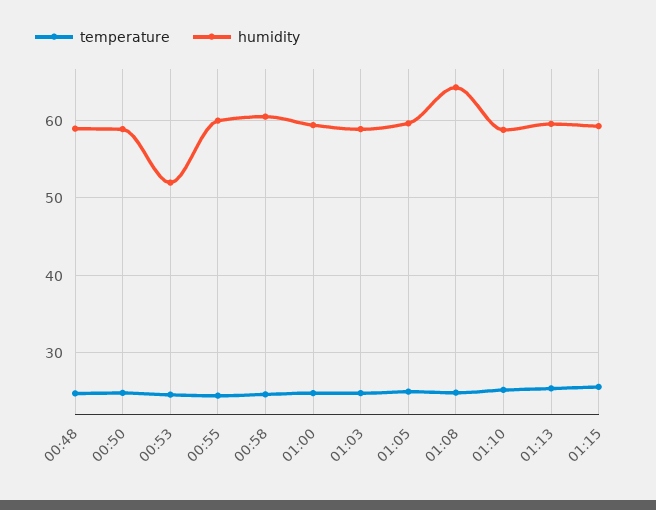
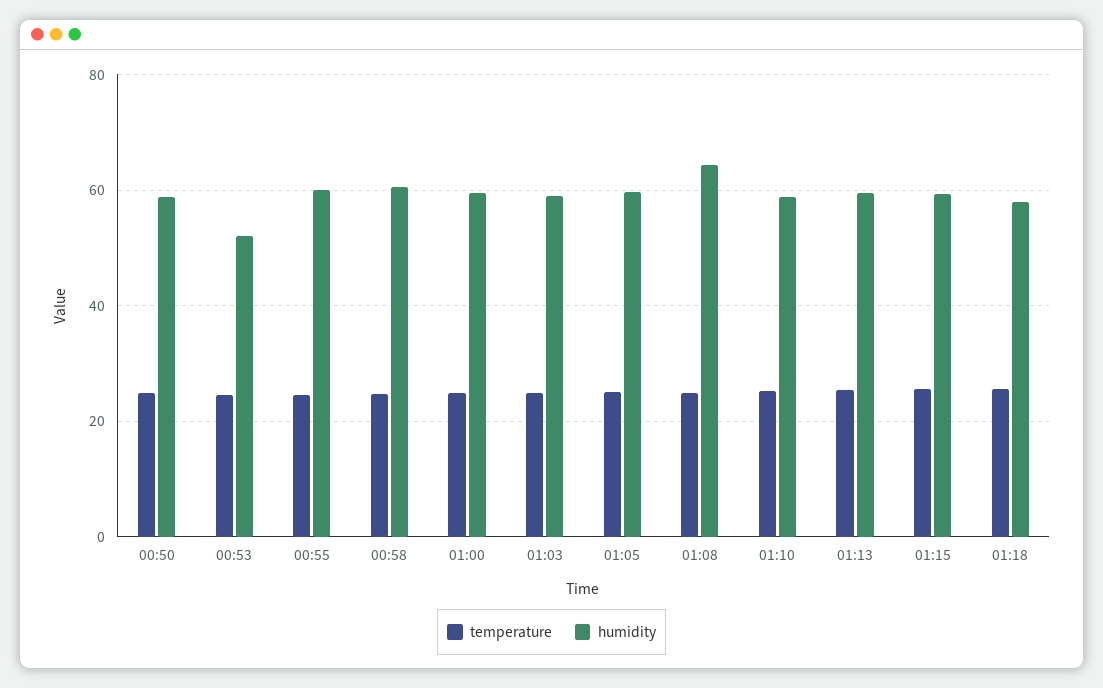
temperature, 00:48: 25 -> none
humidity, 00:48: 59 -> none
temperature, 01:18: none -> 26
humidity, 01:18: none -> 58

